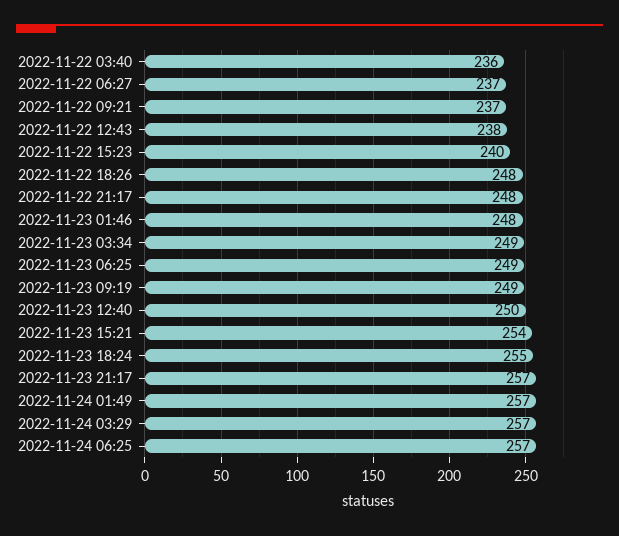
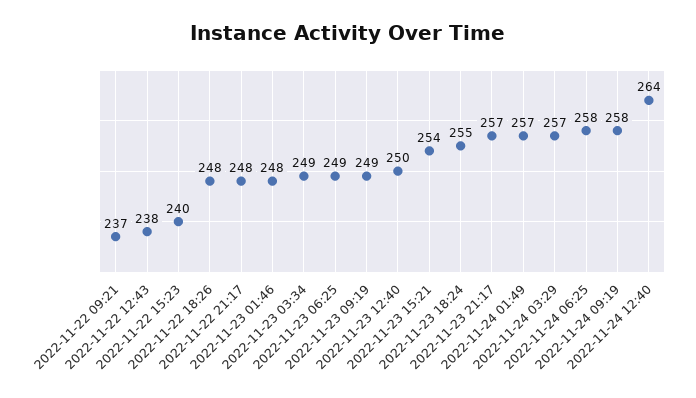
2022-11-22 03:40: 236 -> none
2022-11-22 06:27: 237 -> none
2022-11-24 06:25: 257 -> 258
2022-11-24 09:19: none -> 258
2022-11-24 12:40: none -> 264

